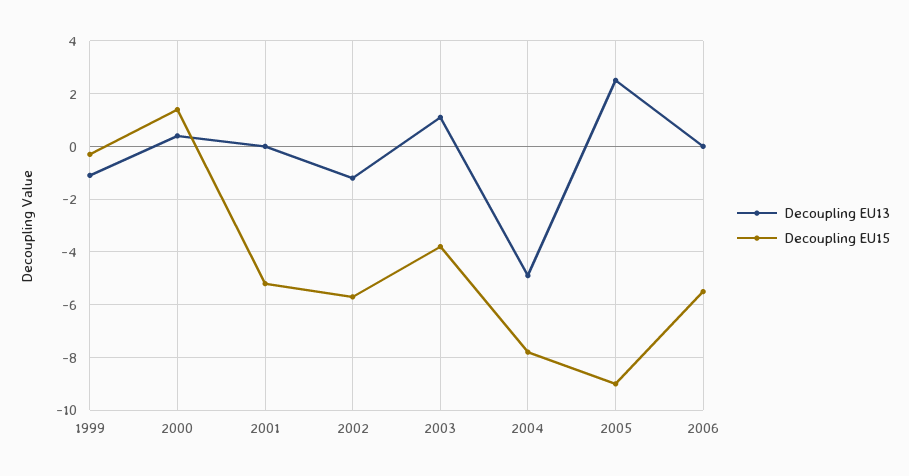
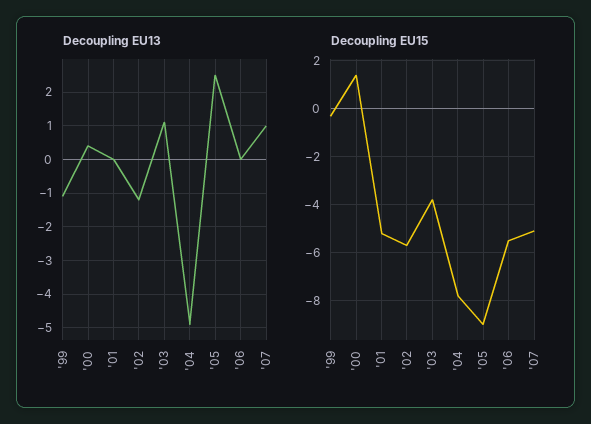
Decoupling EU13, '07: none -> 1
Decoupling EU15, '07: none -> -5

